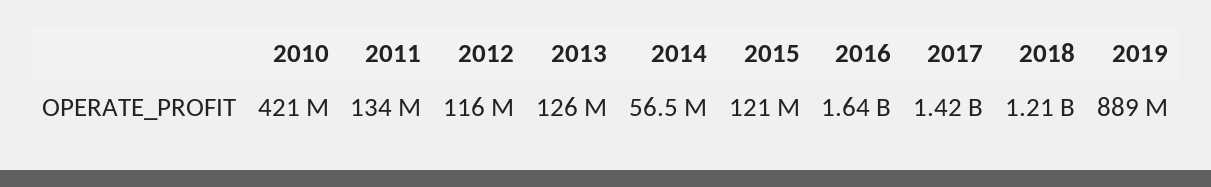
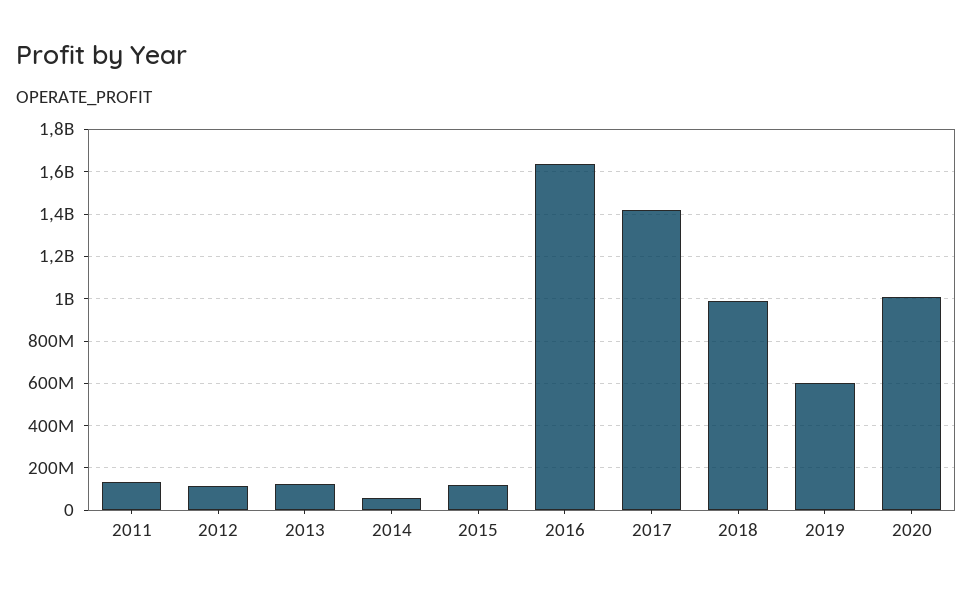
2010: 421000000 -> none
2018: 1210000000 -> 1000000000
2019: 889000000 -> 600000000
2020: none -> 1000000000

